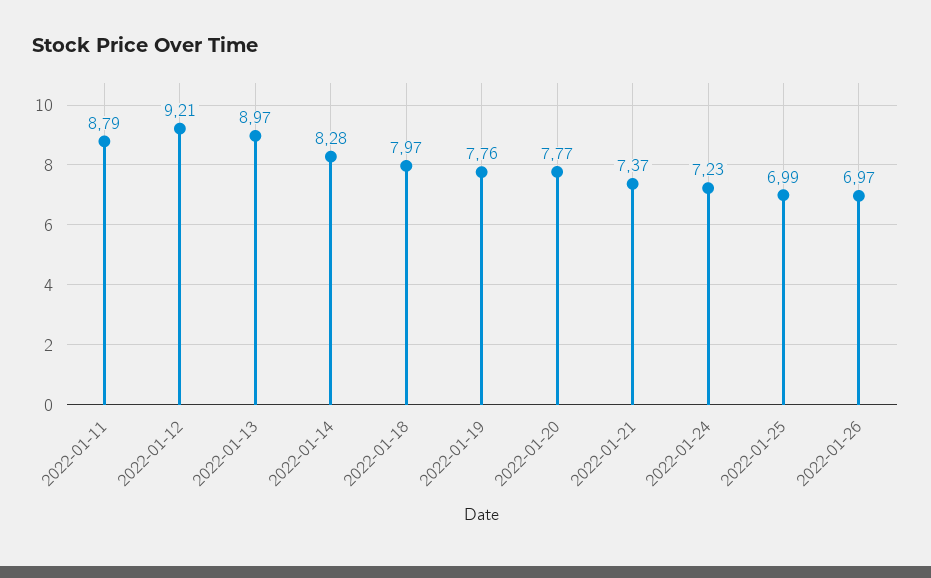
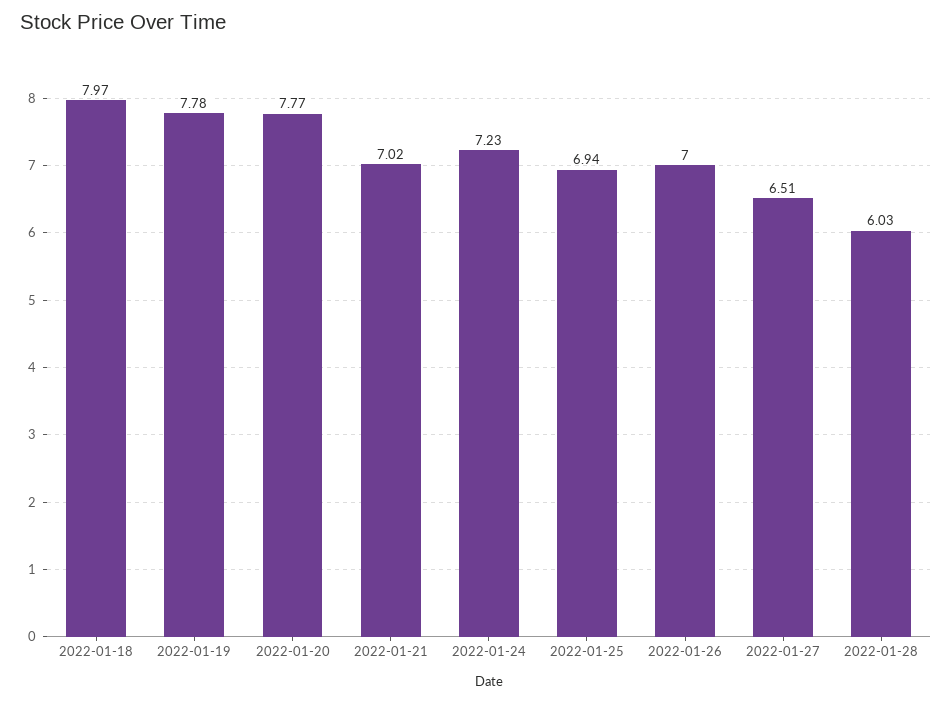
2022-01-11: 8.79 -> none
2022-01-12: 9.21 -> none
2022-01-13: 8.97 -> none
2022-01-14: 8.28 -> none
2022-01-19: 7.76 -> 7.78
2022-01-21: 7.37 -> 7.02
2022-01-25: 6.99 -> 6.94
2022-01-26: 6.97 -> 7
2022-01-27: none -> 6.51
2022-01-28: none -> 6.03

